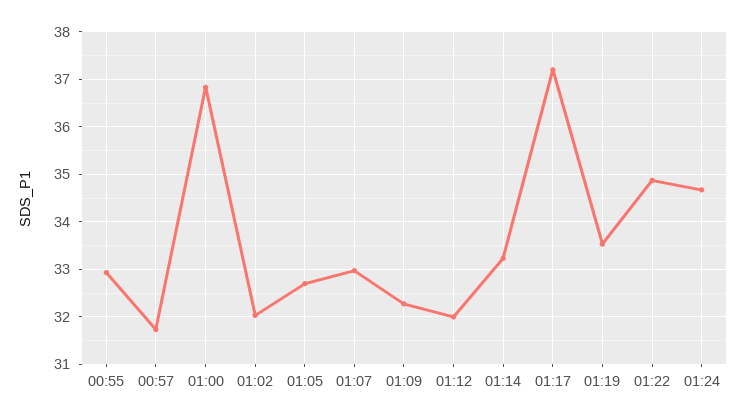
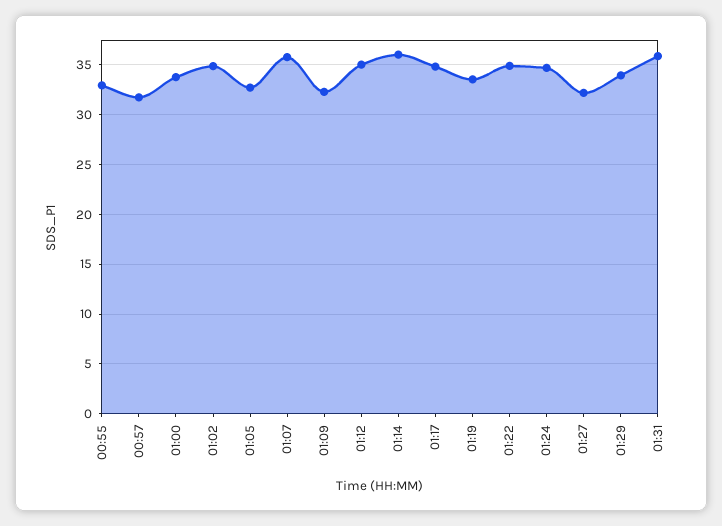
01:00: 36.8 -> 34
01:02: 32 -> 35
01:07: 33 -> 36
01:12: 32 -> 35
01:14: 33.2 -> 36
01:17: 37.2 -> 35
01:27: none -> 32
01:29: none -> 34
01:31: none -> 36

